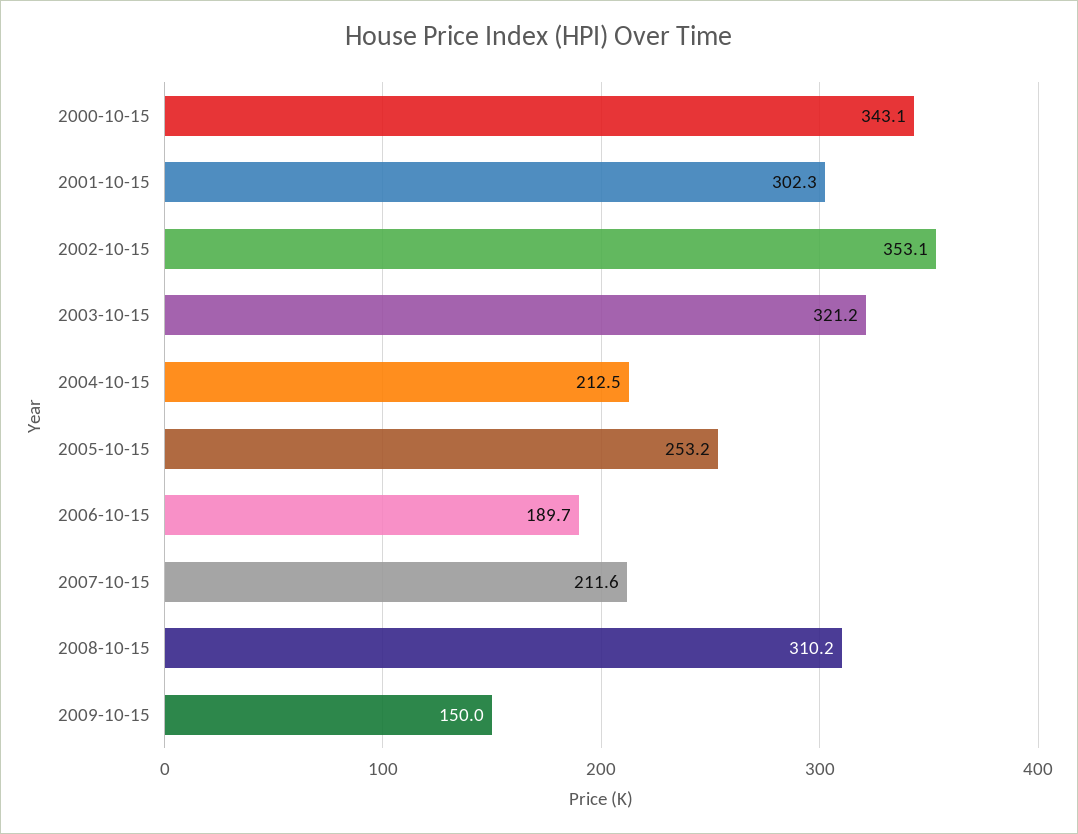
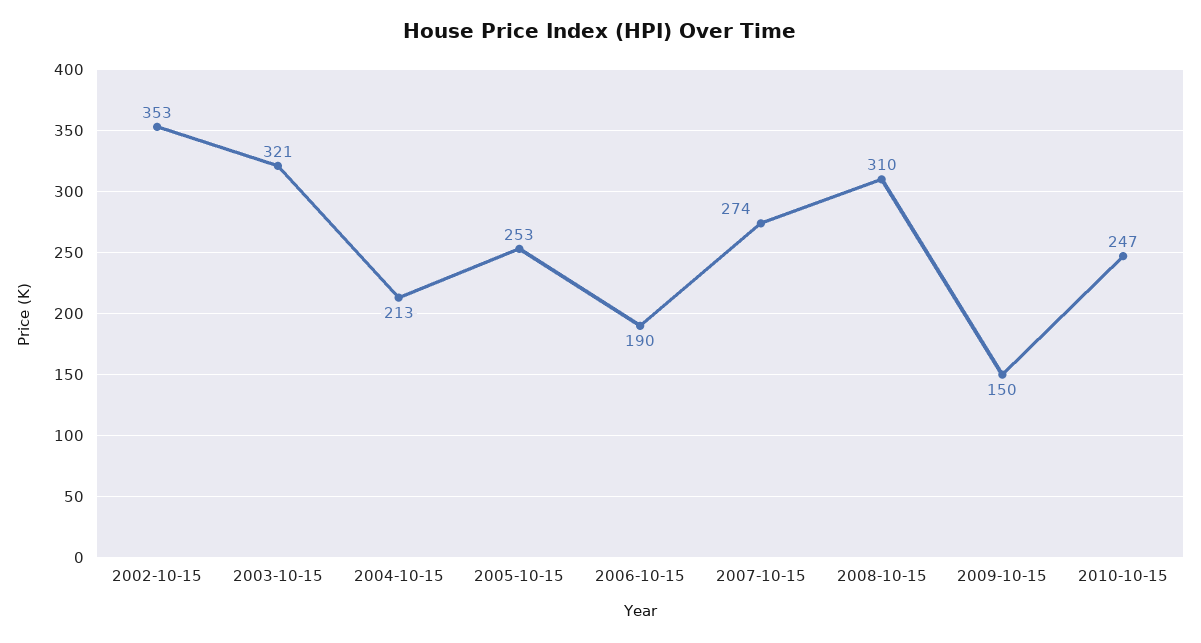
2000-10-15: 343.1 -> none
2001-10-15: 302.3 -> none
2007-10-15: 211.6 -> 274
2010-10-15: none -> 247

